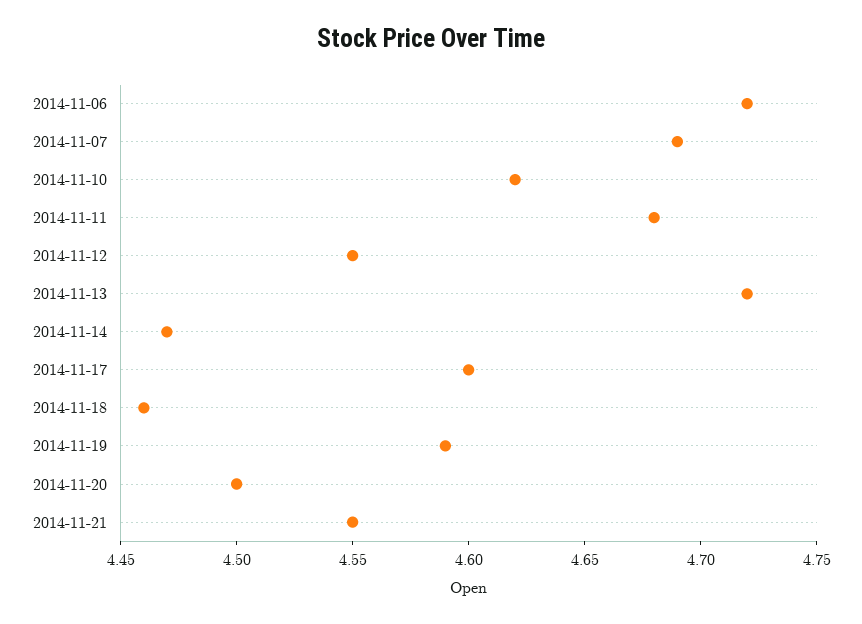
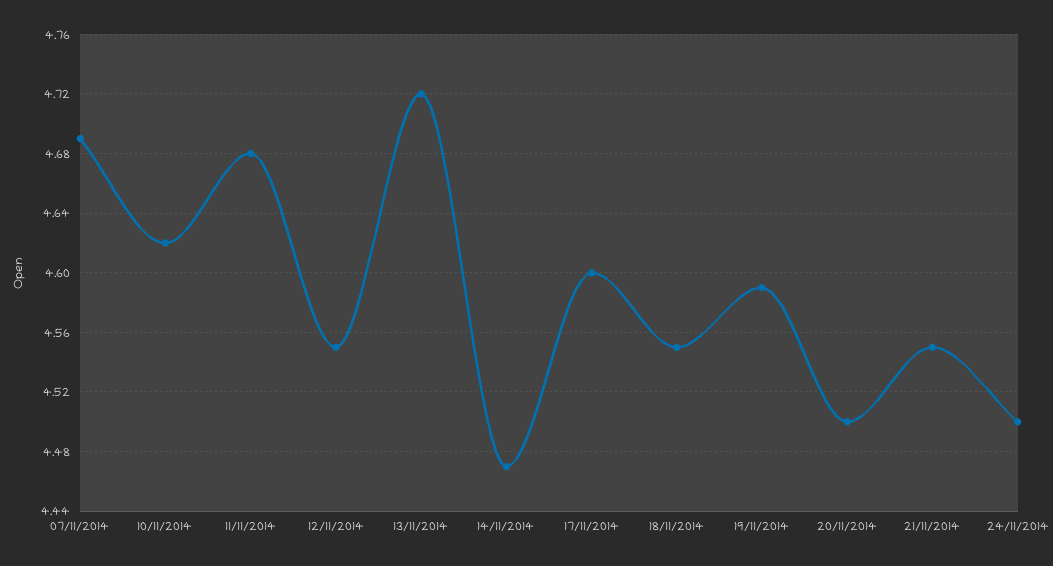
2014-11-06: 4.72 -> none
2014-11-18: 4.46 -> 4.55
24/11/2014: none -> 4.5

